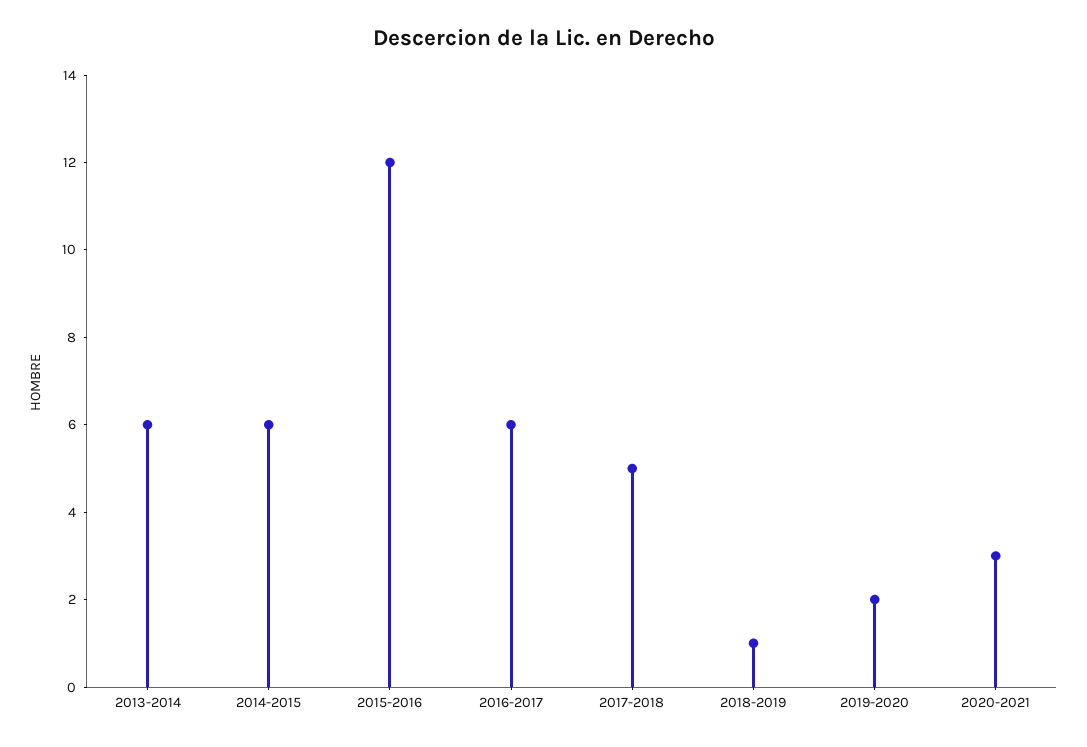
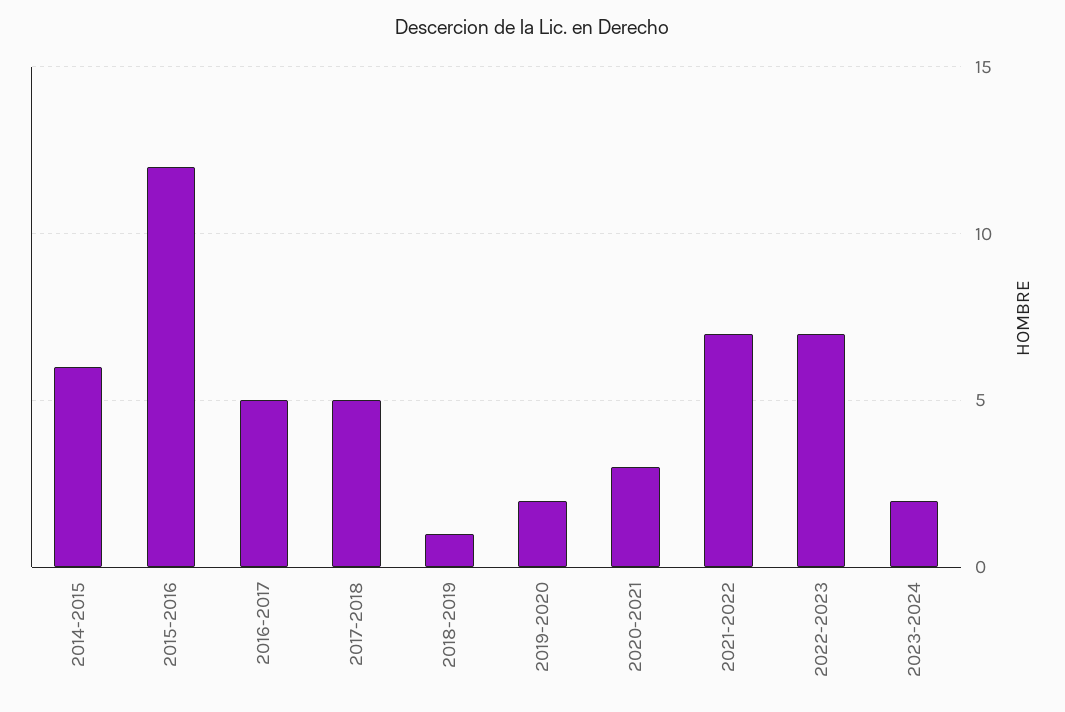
2013-2014: 6 -> none
2016-2017: 6 -> 5
2021-2022: none -> 7
2022-2023: none -> 7
2023-2024: none -> 2

